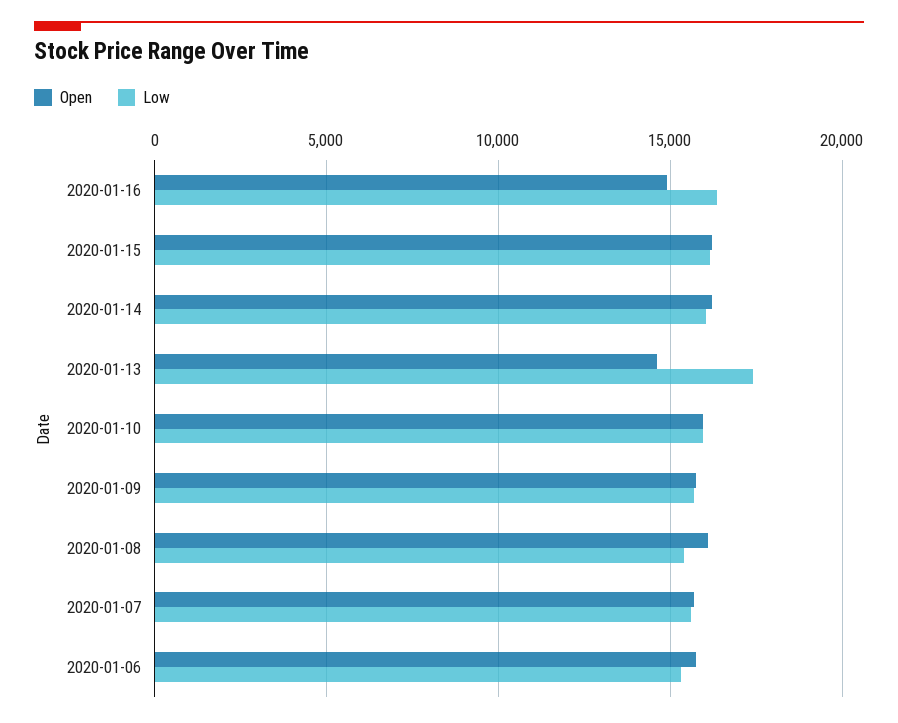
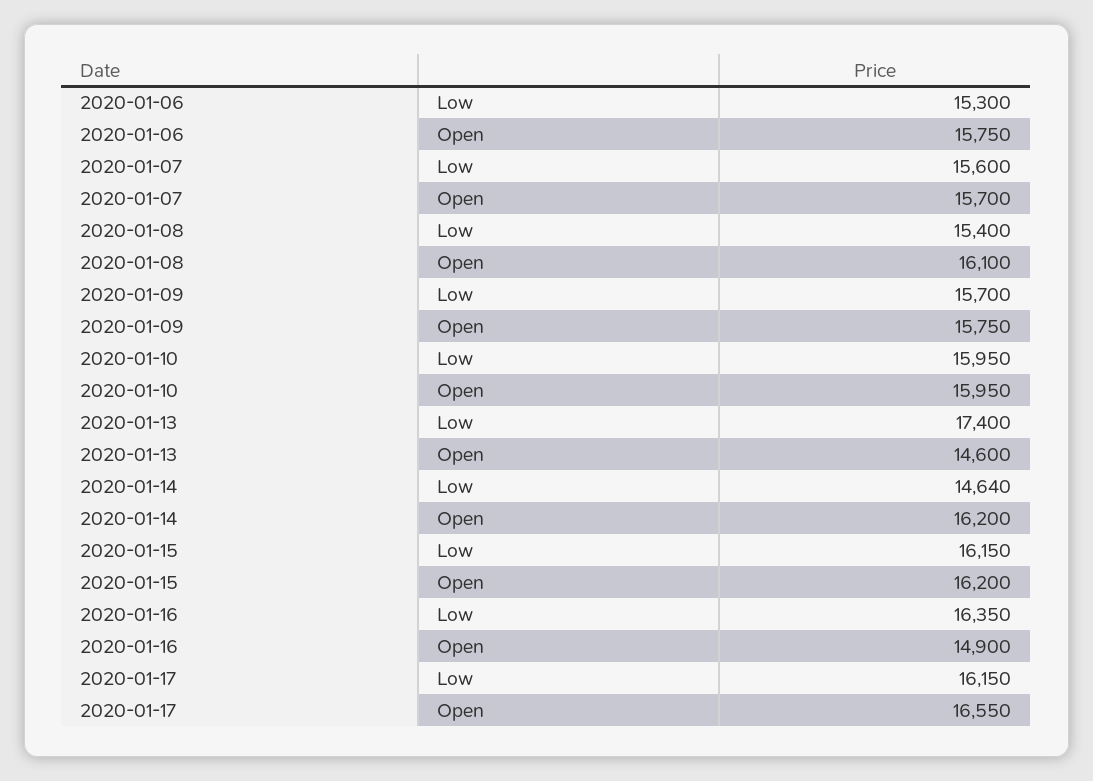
Low, 2020-01-14: 16000 -> 14640
Low, 2020-01-17: none -> 16150
Open, 2020-01-17: none -> 16550

